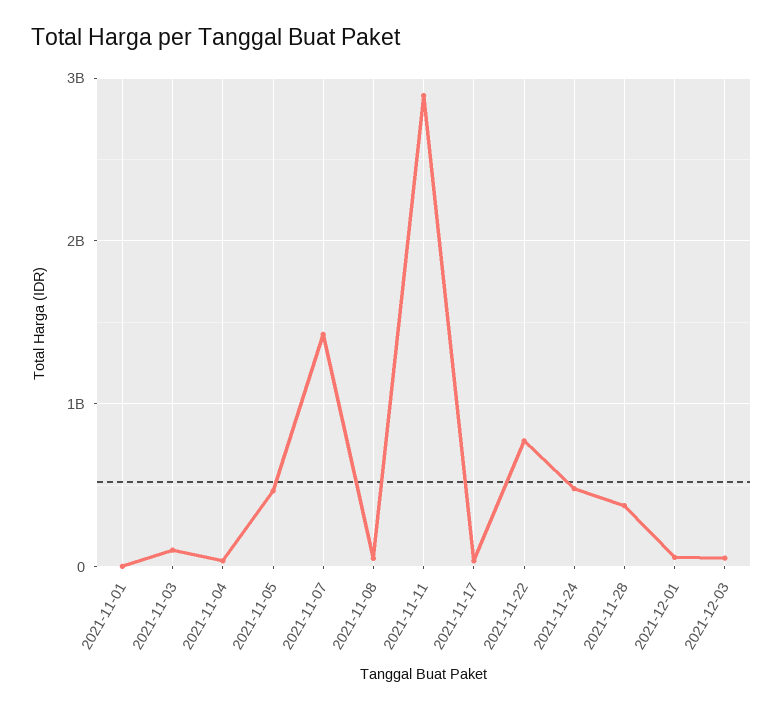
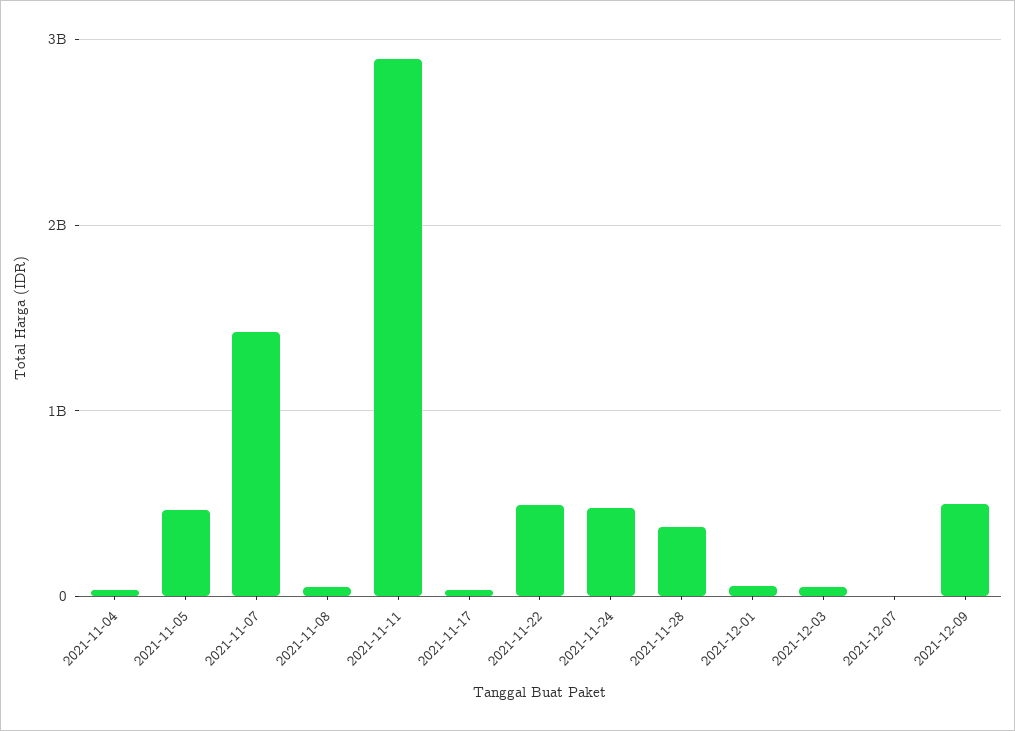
2021-11-01: 0 -> none
2021-11-03: 100000000 -> none
2021-11-22: 800000000 -> 500000000
2021-12-07: none -> 0
2021-12-09: none -> 500000000

